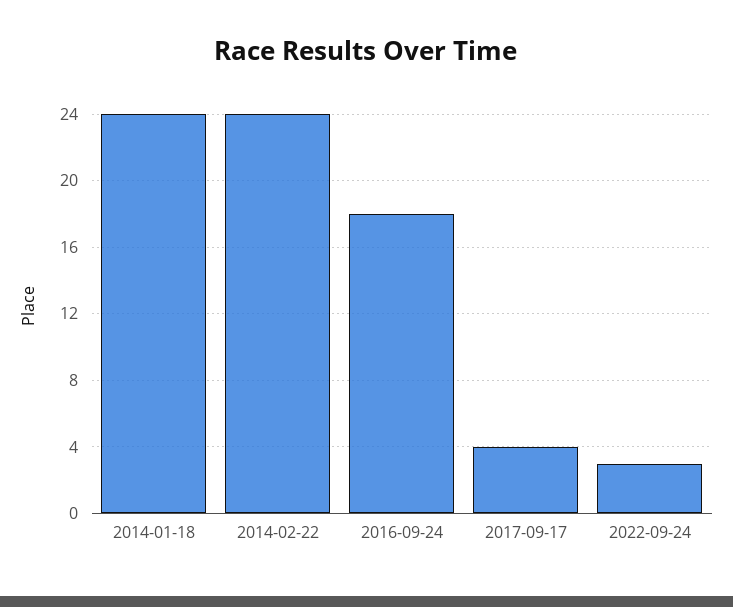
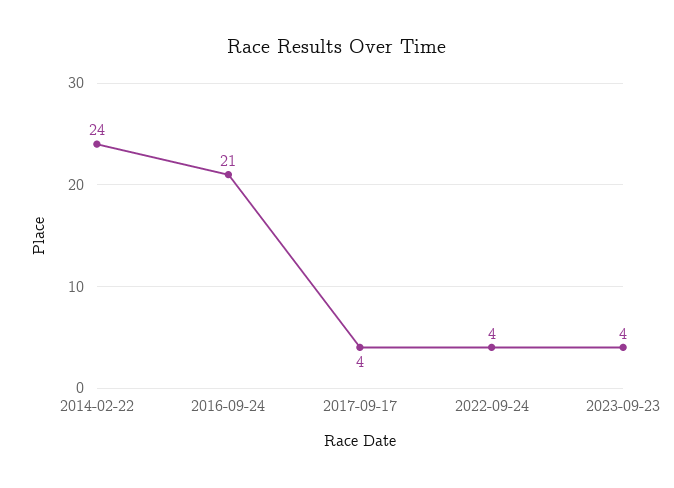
2014-01-18: 24 -> none
2016-09-24: 18 -> 21
2022-09-24: 3 -> 4
2023-09-23: none -> 4

